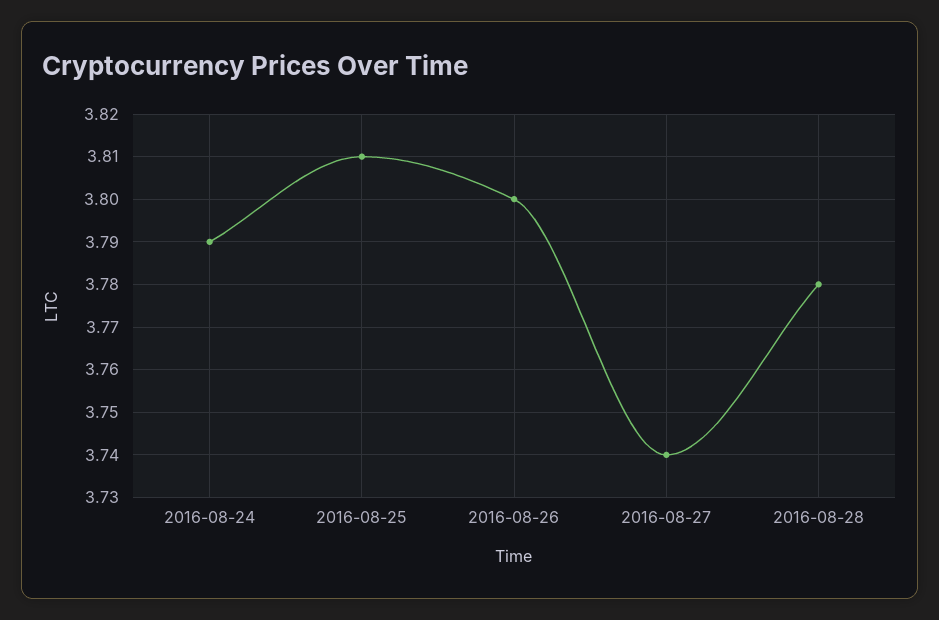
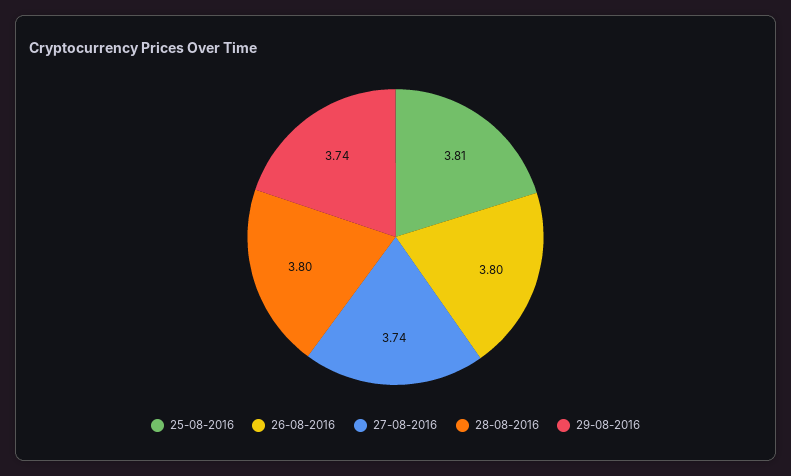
2016-08-24: 3.79 -> none
2016-08-28: 3.78 -> 3.8
29-08-2016: none -> 3.74

